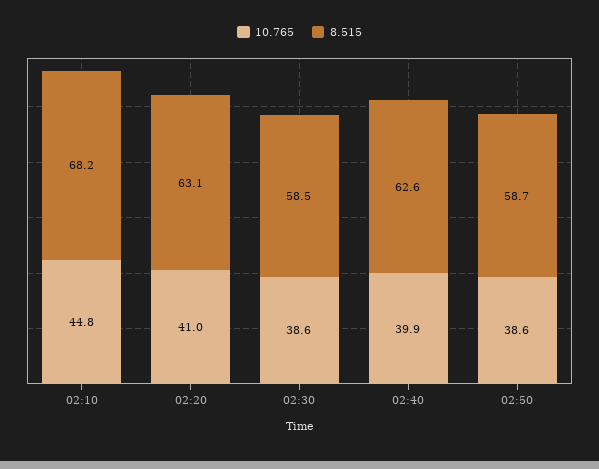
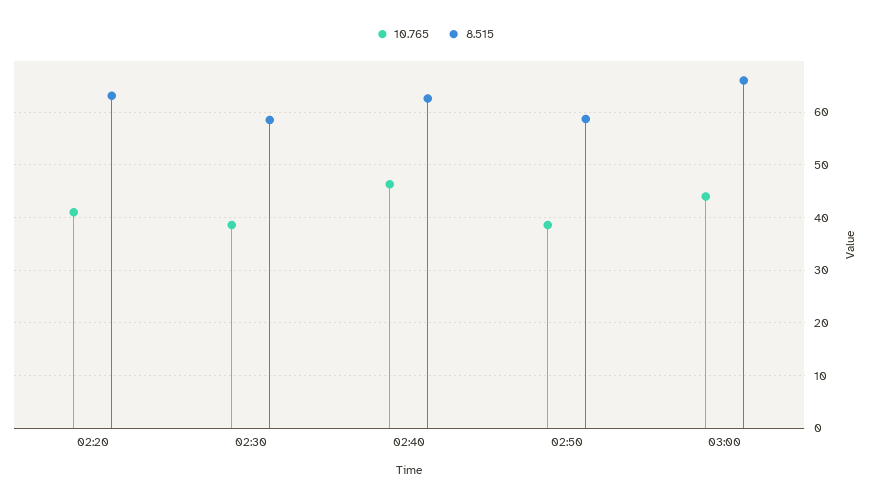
10.765, 02:10: 44.8 -> none
8.515, 02:10: 68.2 -> none
10.765, 02:40: 39.9 -> 46
10.765, 03:00: none -> 44
8.515, 03:00: none -> 66

